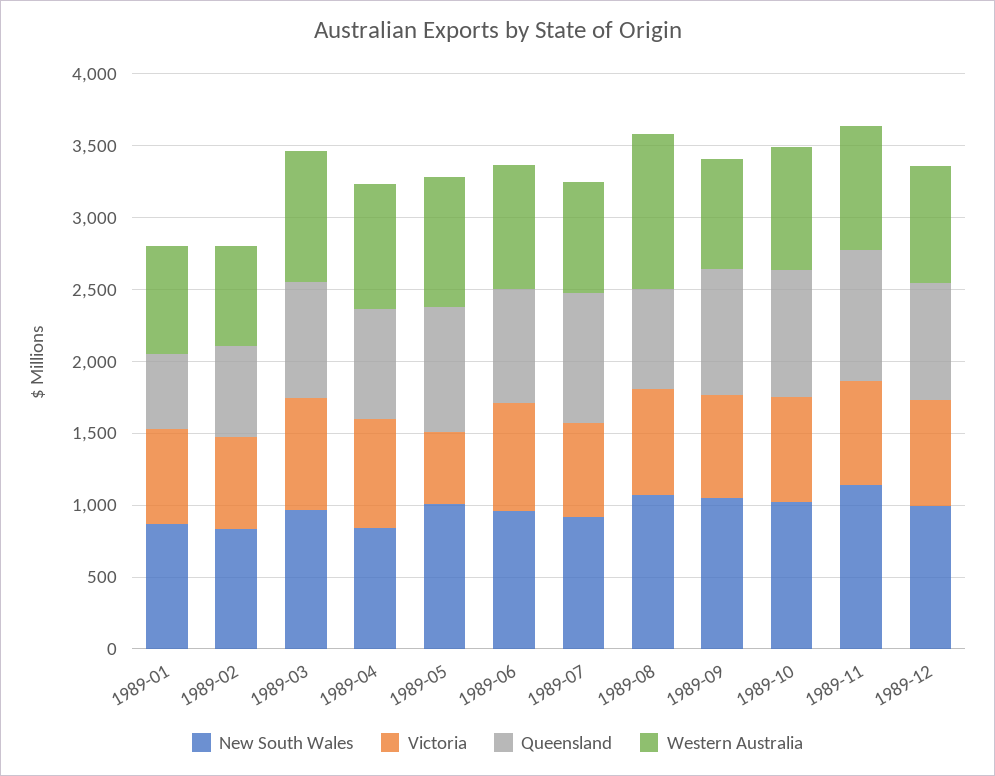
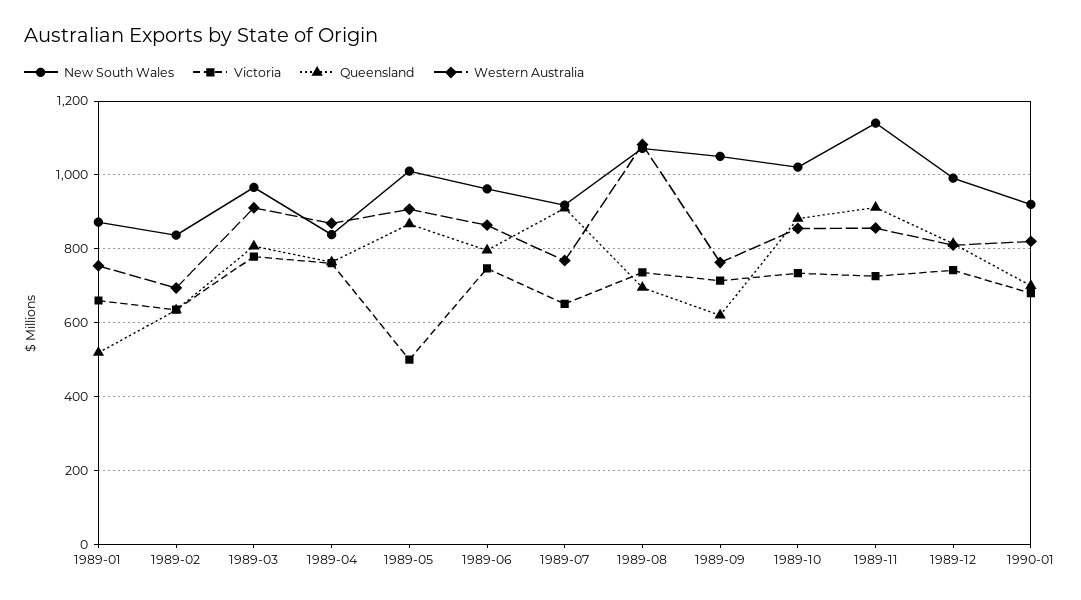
Queensland, 1989-09: 900 -> 620
New South Wales, 1990-01: none -> 920
Victoria, 1990-01: none -> 680
Queensland, 1990-01: none -> 700
Western Australia, 1990-01: none -> 820

